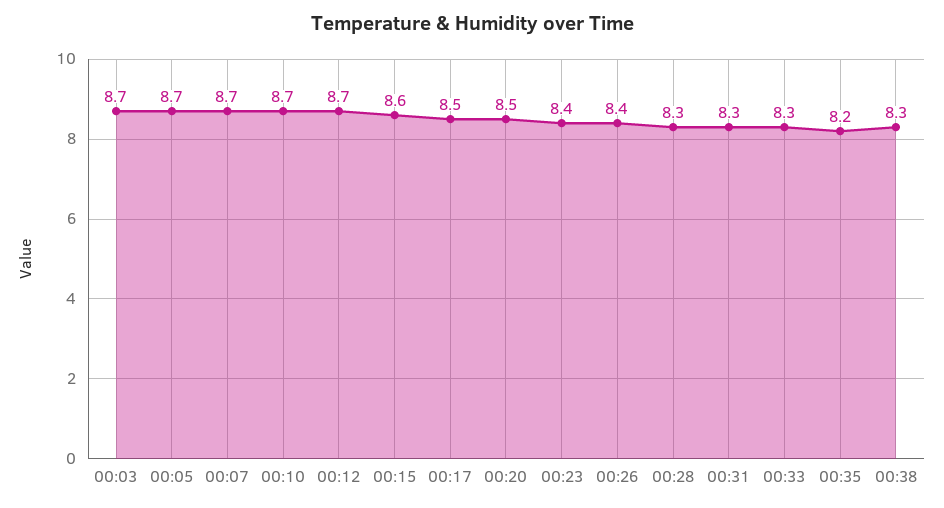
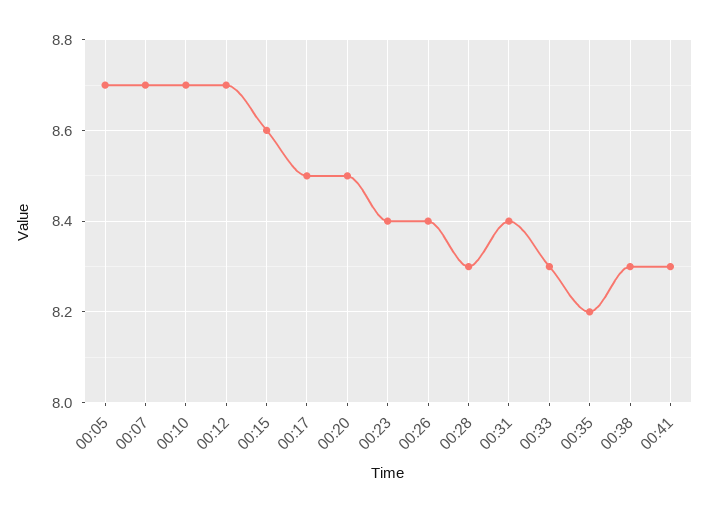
00:03: 8.7 -> none
00:31: 8.3 -> 8.4
00:41: none -> 8.3

